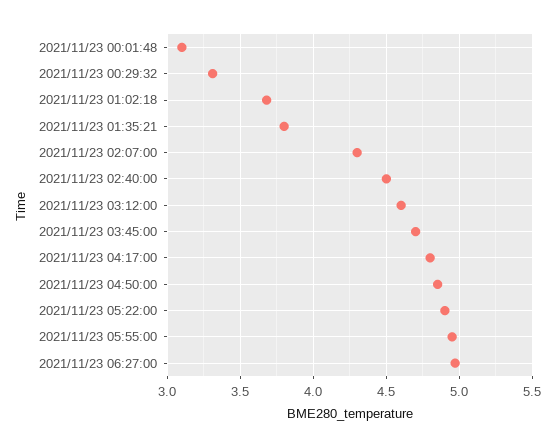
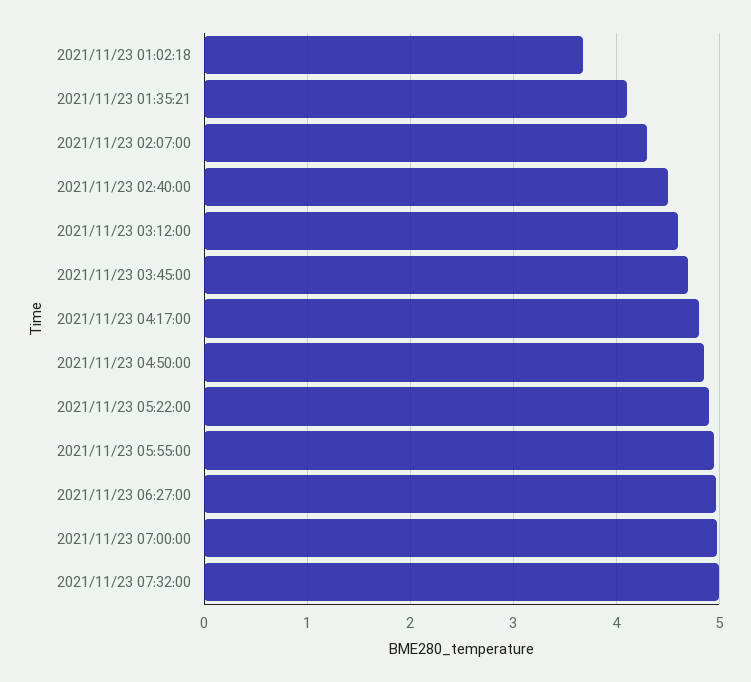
2021/11/23 00:01:48: 3.1 -> none
2021/11/23 00:29:32: 3.3 -> none
2021/11/23 01:35:21: 3.8 -> 4.1
2021/11/23 07:00:00: none -> 5
2021/11/23 07:32:00: none -> 5

